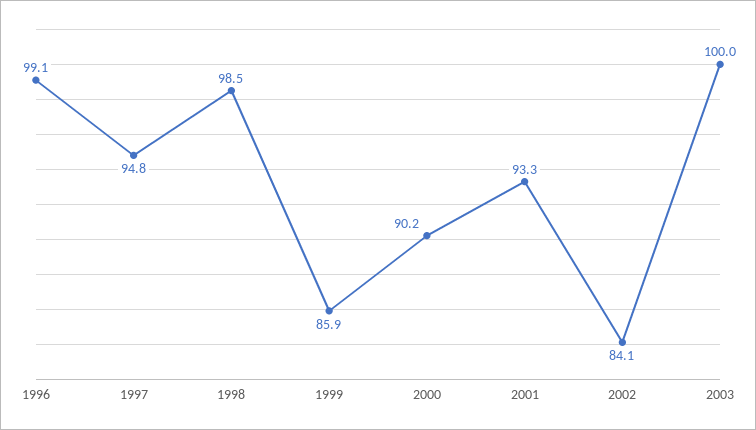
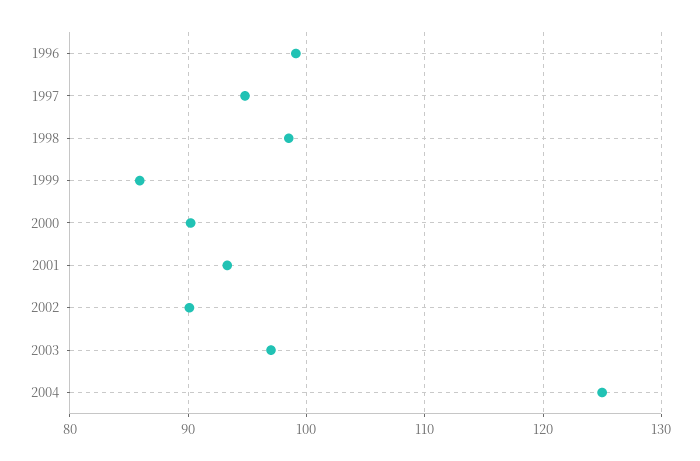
2002: 84.1 -> 90
2003: 100 -> 97
2004: none -> 125

